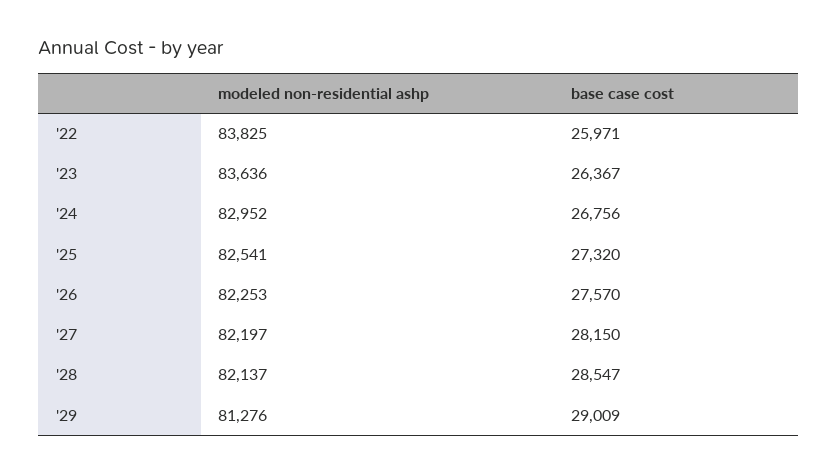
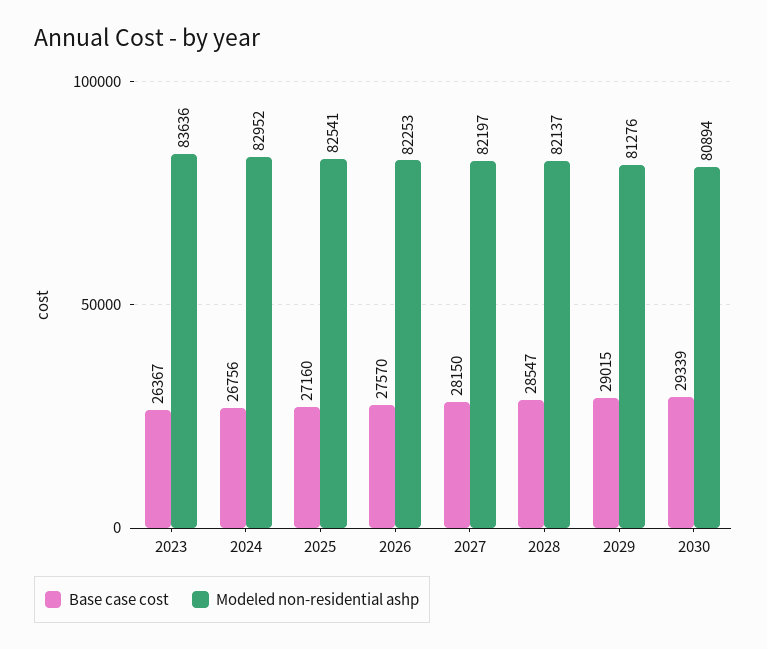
modeled non-residential ashp, '22: 83825 -> none
base case cost, '22: 25971 -> none
base case cost, '25: 27320 -> 27160
base case cost, '29: 29009 -> 29015
base case cost, 2030: none -> 29339
modeled non-residential ashp, 2030: none -> 80894

